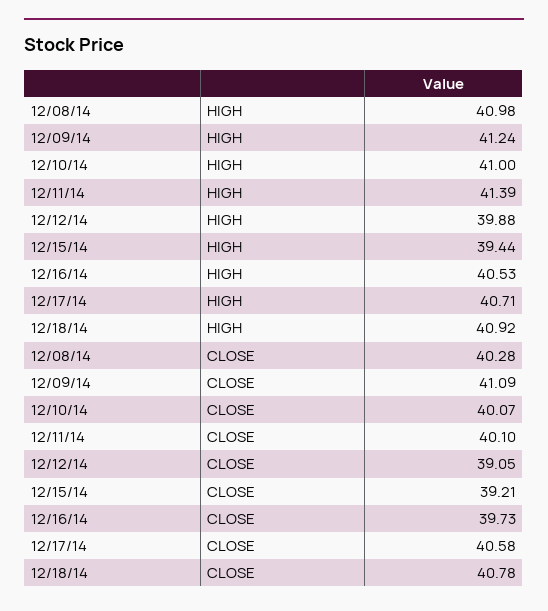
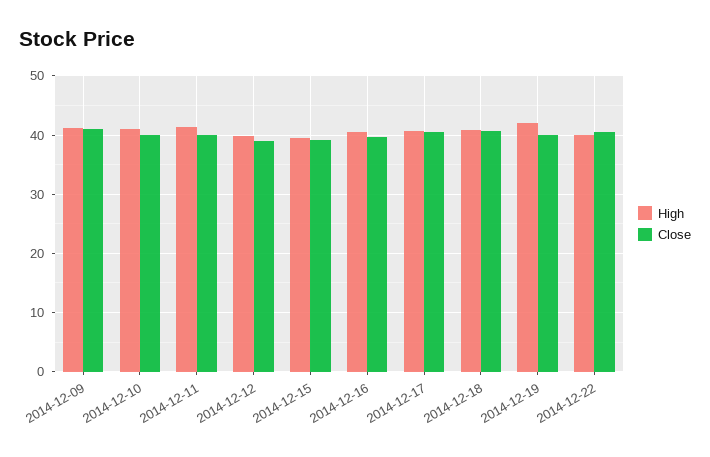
HIGH, 12/08/14: 40.98 -> none
CLOSE, 12/08/14: 40.28 -> none
HIGH, 2014-12-19: none -> 42
CLOSE, 2014-12-19: none -> 40
HIGH, 2014-12-22: none -> 40
CLOSE, 2014-12-22: none -> 40

